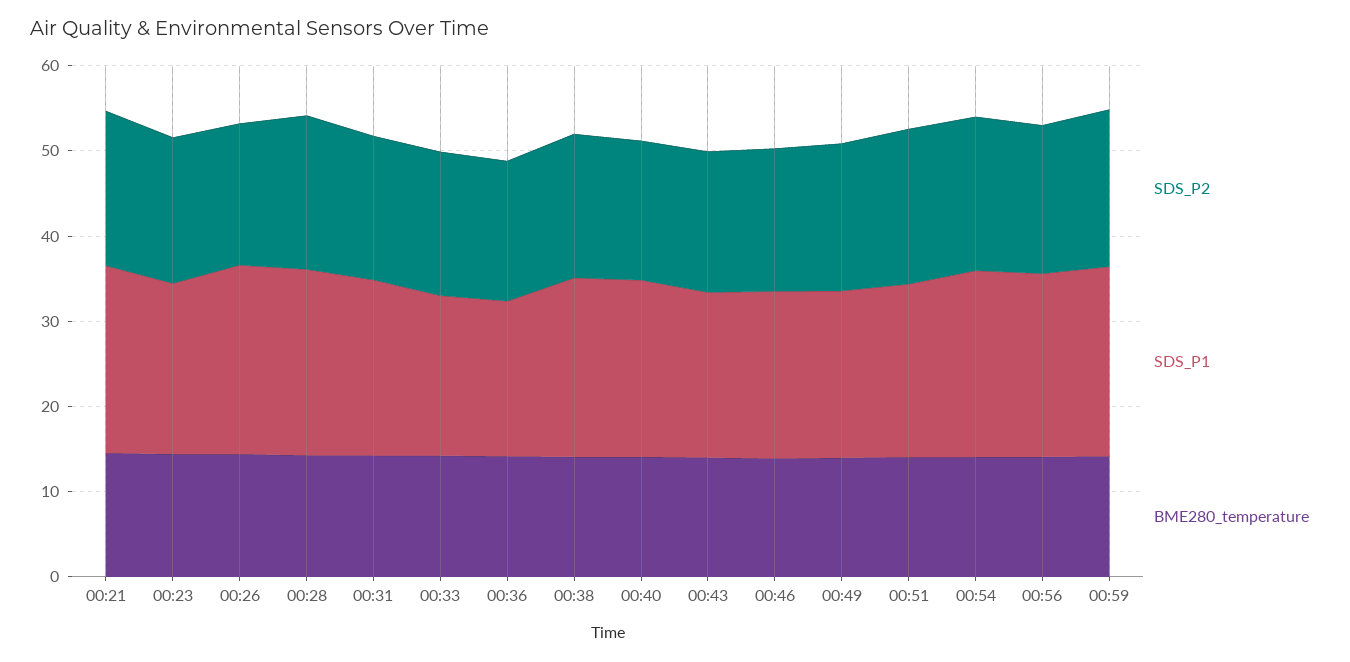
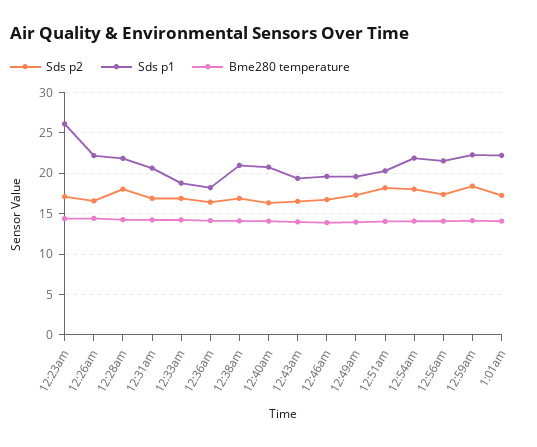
SDS_P2, 00:21: 18 -> none
SDS_P1, 00:21: 22 -> none
BME280_temperature, 00:21: 14 -> none
SDS_P1, 00:23: 20 -> 26
SDS_P2, 1:01am: none -> 17
SDS_P1, 1:01am: none -> 22
BME280_temperature, 1:01am: none -> 14

